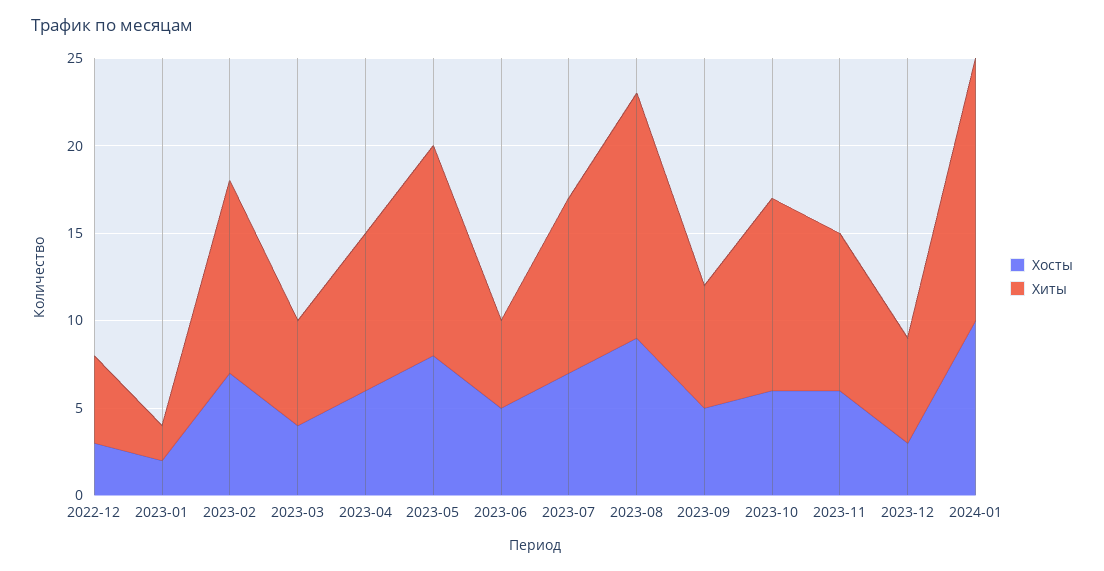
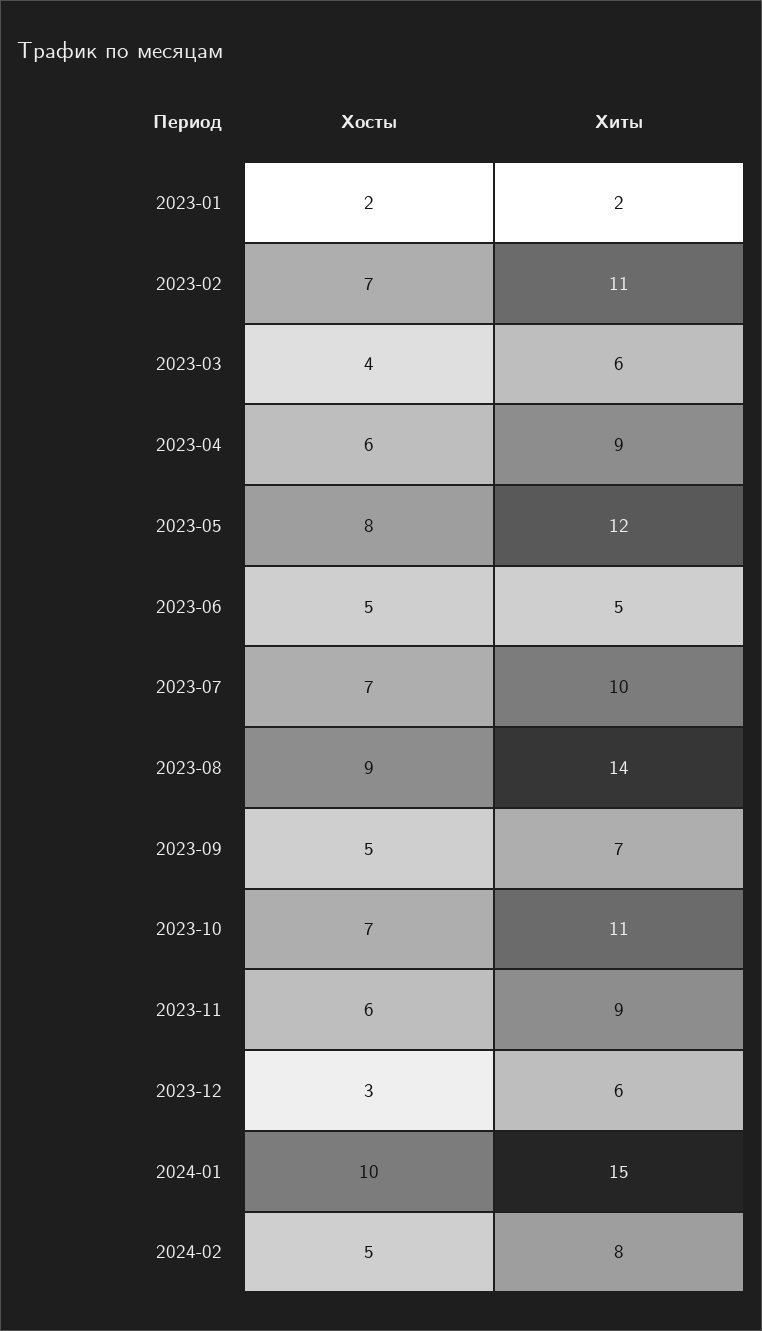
Хосты, 2022-12: 3 -> none
Хиты, 2022-12: 5 -> none
Хосты, 2023-10: 6 -> 7
Хосты, 2024-02: none -> 5
Хиты, 2024-02: none -> 8

